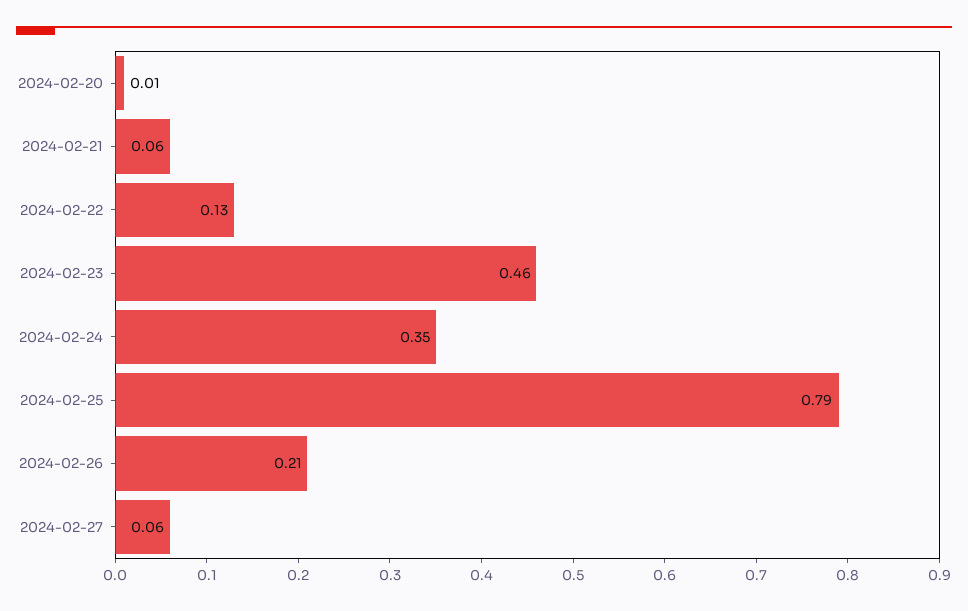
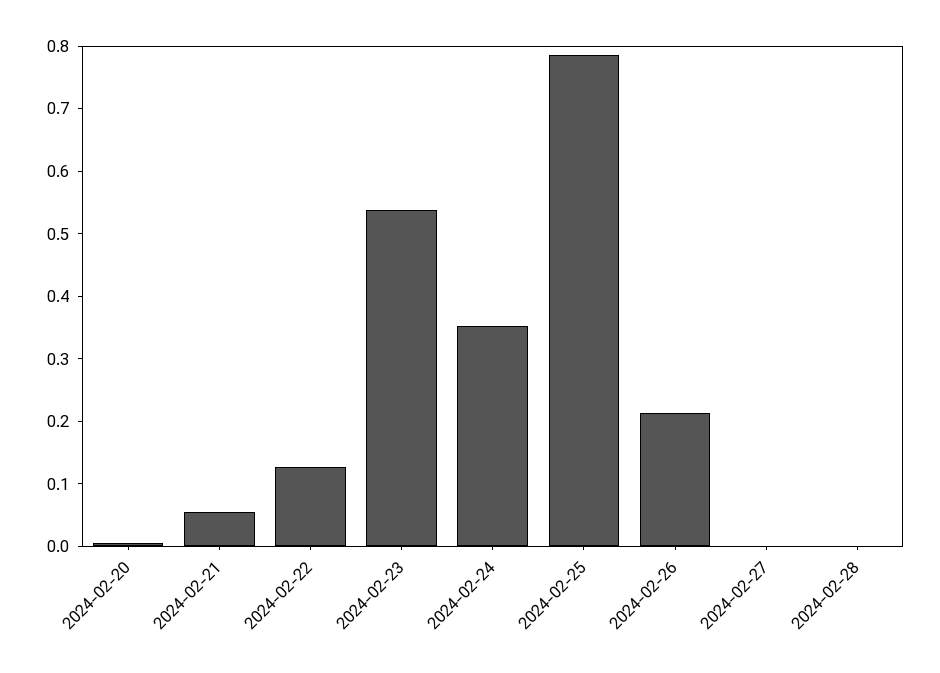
2024-02-23: 0.46 -> 0.54
2024-02-27: 0.06 -> 0
2024-02-28: none -> 0

